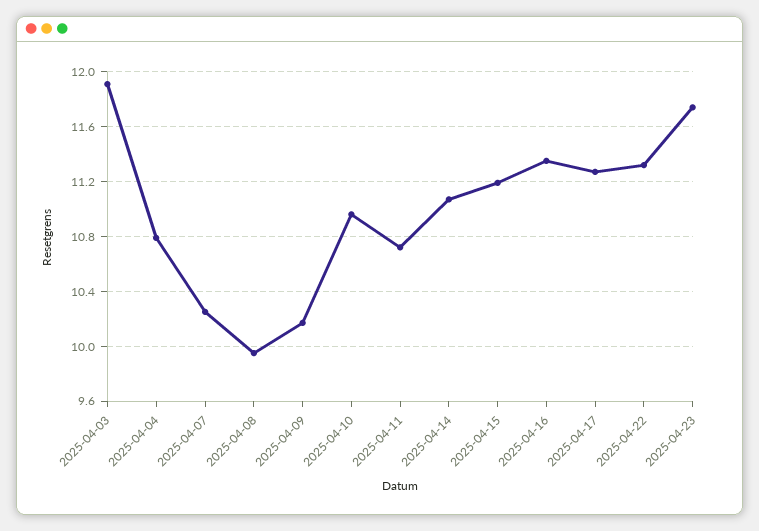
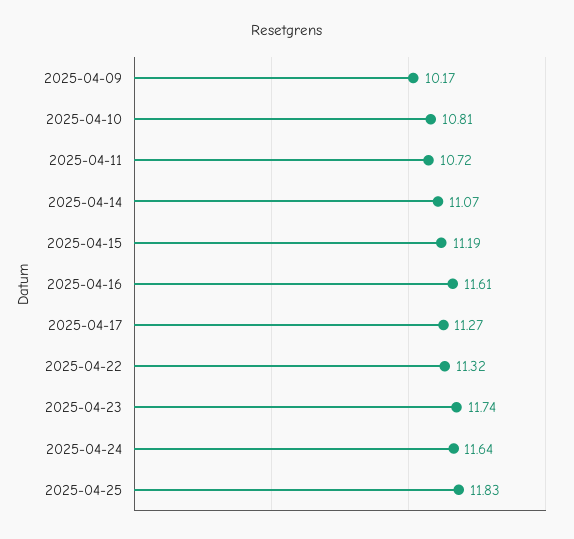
2025-04-03: 11.9 -> none
2025-04-04: 10.8 -> none
2025-04-07: 10.25 -> none
2025-04-08: 9.95 -> none
2025-04-10: 10.95 -> 10.81
2025-04-16: 11.35 -> 11.61
2025-04-24: none -> 11.64
2025-04-25: none -> 11.83

